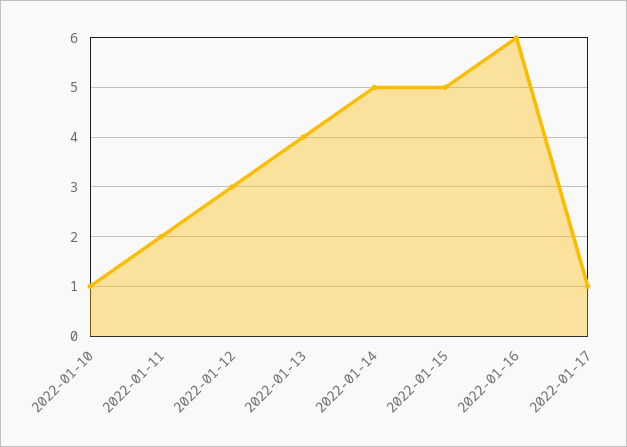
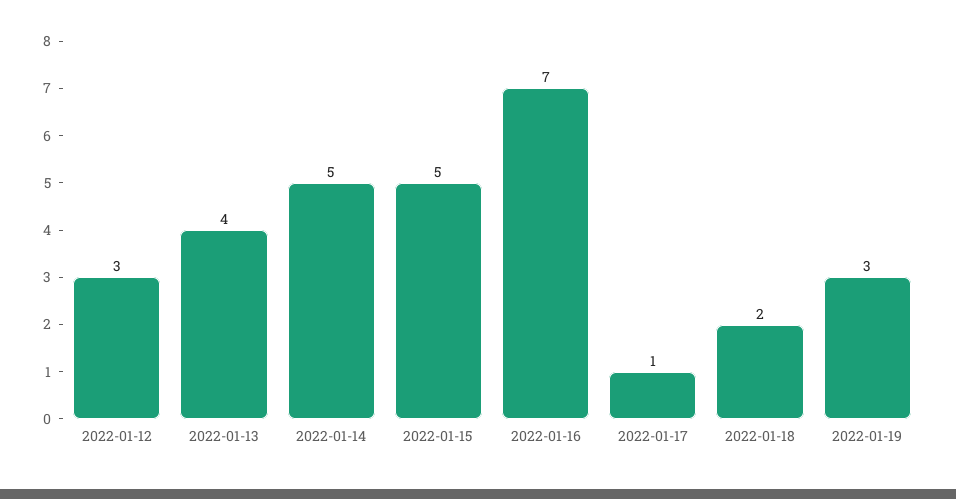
2022-01-10: 1 -> none
2022-01-11: 2 -> none
2022-01-16: 6 -> 7
2022-01-18: none -> 2
2022-01-19: none -> 3

